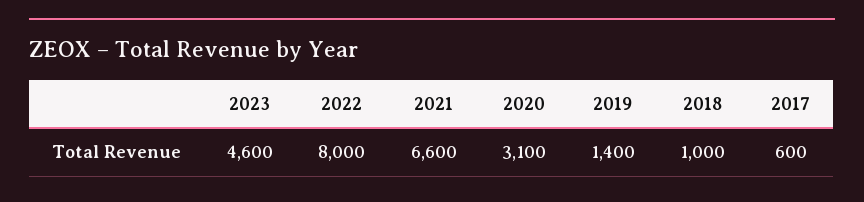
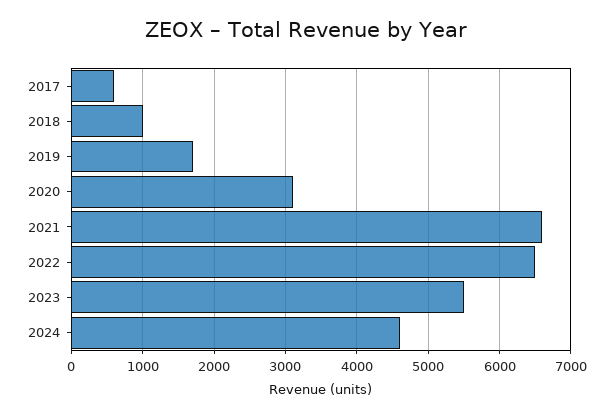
2023: 4600 -> 5500
2022: 8000 -> 6500
2019: 1400 -> 1700
2024: none -> 4600

